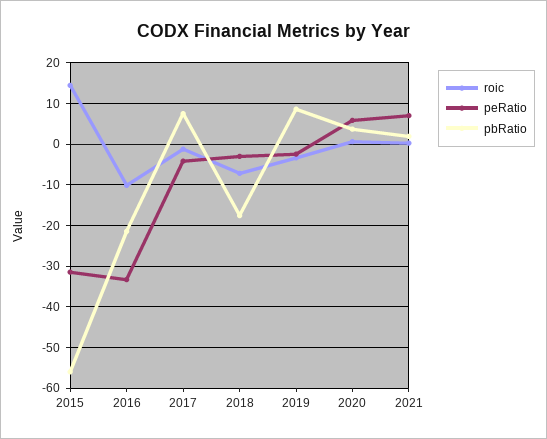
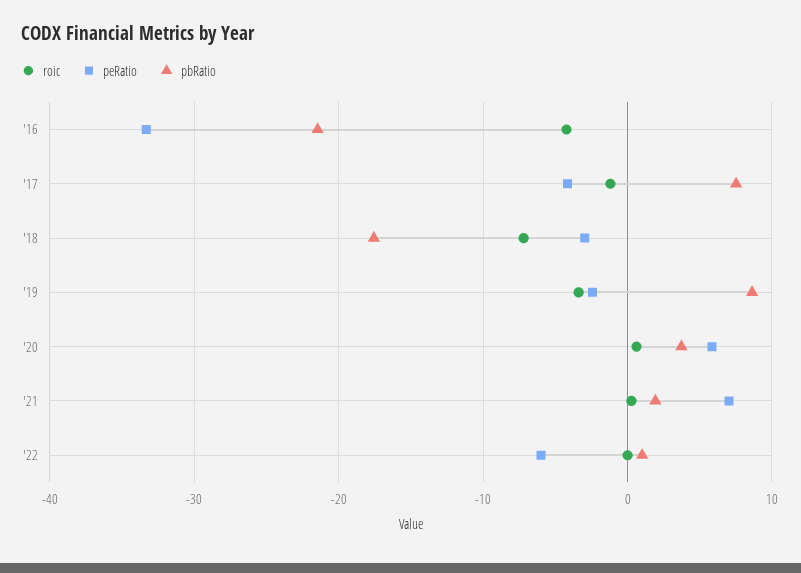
roic, 2015: 14 -> none
peRatio, 2015: -32 -> none
pbRatio, 2015: -56 -> none
roic, 2016: -10 -> -4
roic, '22: none -> 0
peRatio, '22: none -> -6
pbRatio, '22: none -> 1

